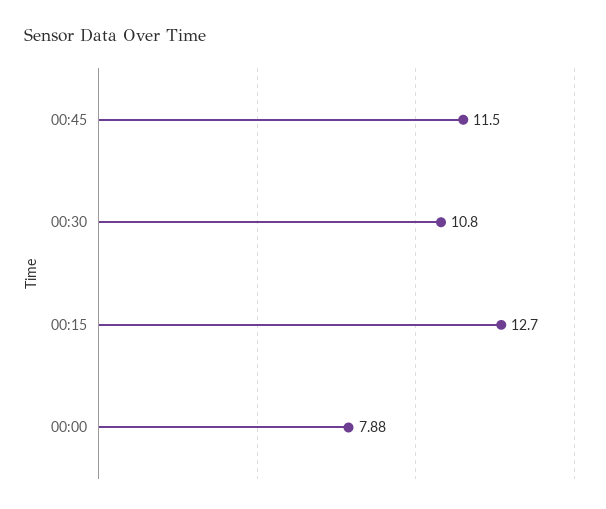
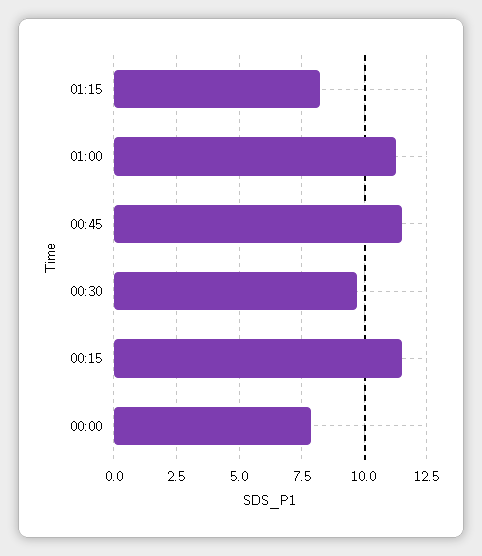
00:30: 10.8 -> 9.75
00:15: 12.7 -> 11.5
01:15: none -> 8.25
01:00: none -> 11.25

